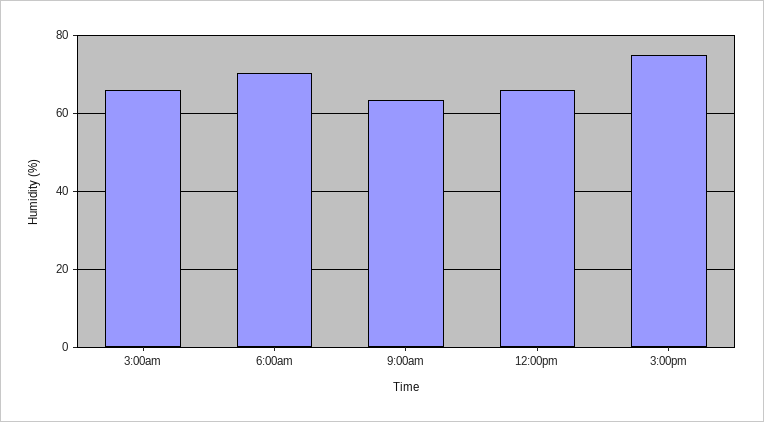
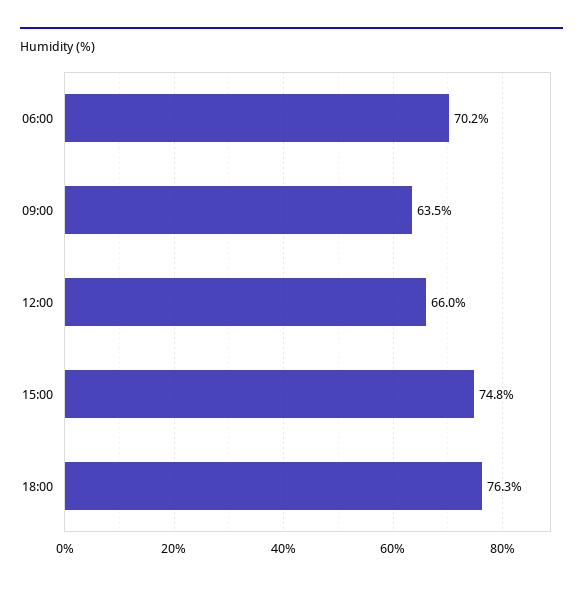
3:00am: 66 -> none
18:00: none -> 76.3

